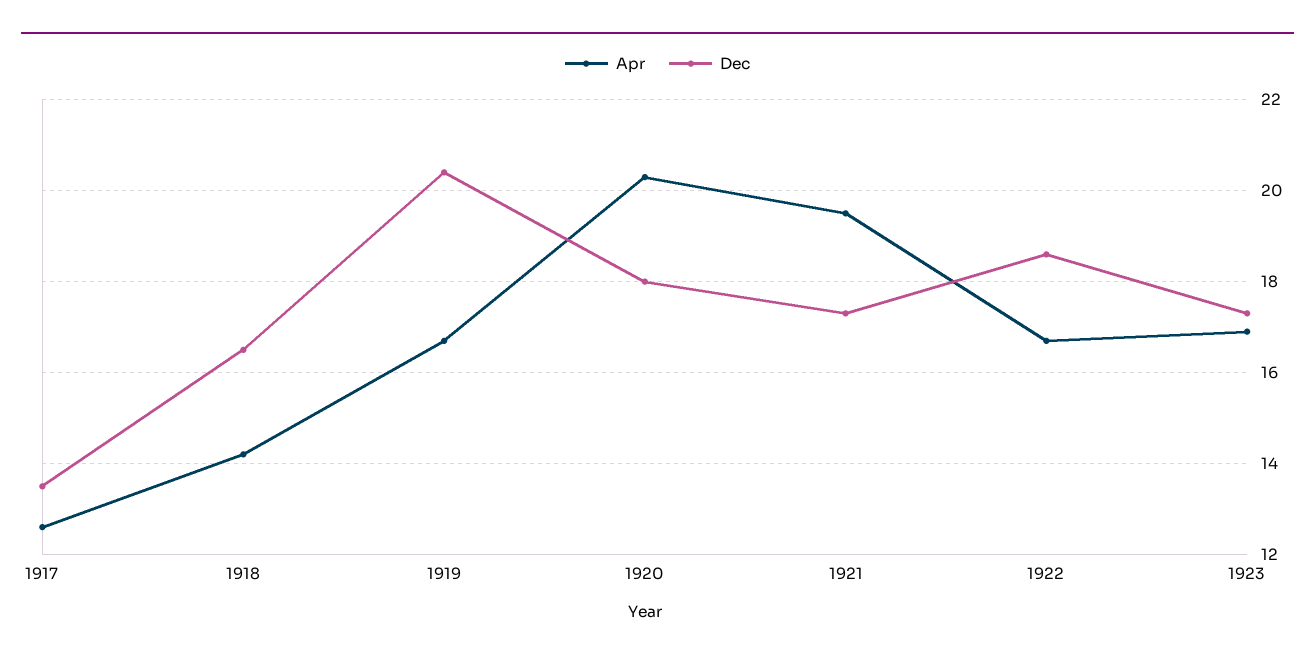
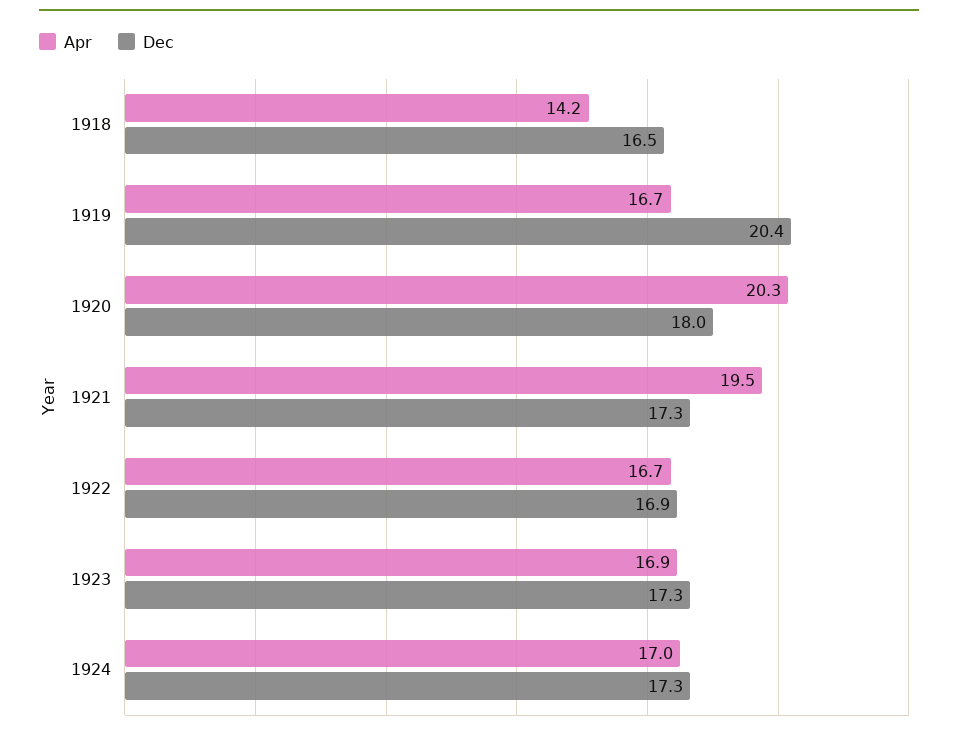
Apr, 1917: 12.5 -> none
Dec, 1917: 13.5 -> none
Dec, 1922: 18.5 -> 16.9
Apr, 1924: none -> 17
Dec, 1924: none -> 17.3

